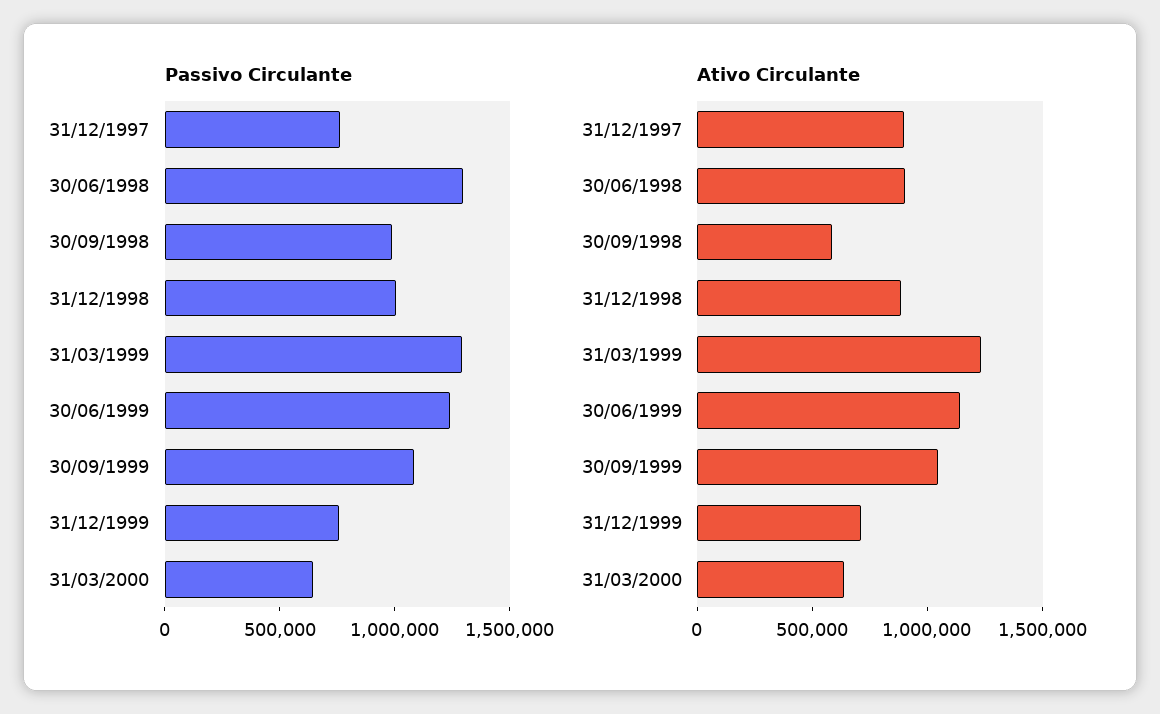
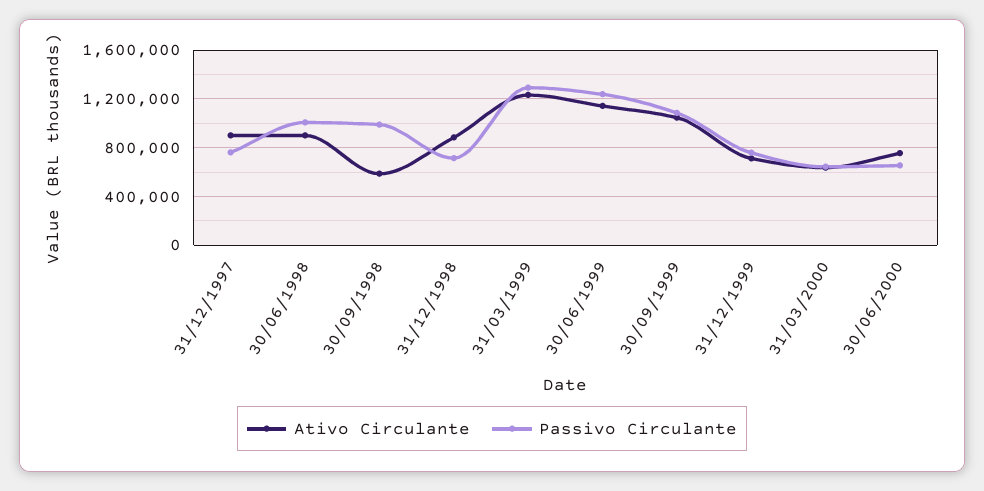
Passivo Circulante, 30/06/1998: 1300000 -> 1000000
Passivo Circulante, 31/12/1998: 1000000 -> 700000
Ativo Circulante, 30/06/2000: none -> 750000
Passivo Circulante, 30/06/2000: none -> 650000

